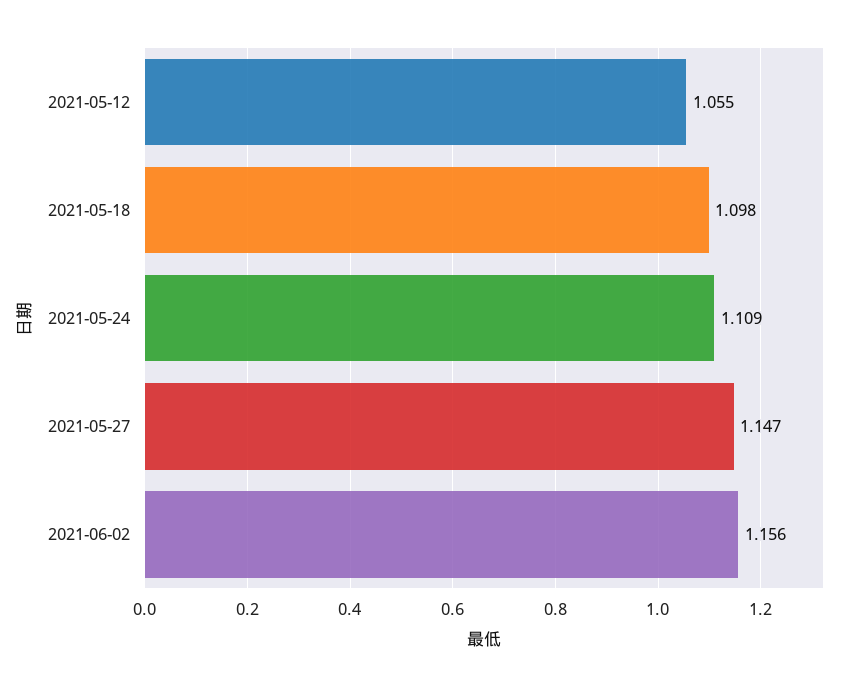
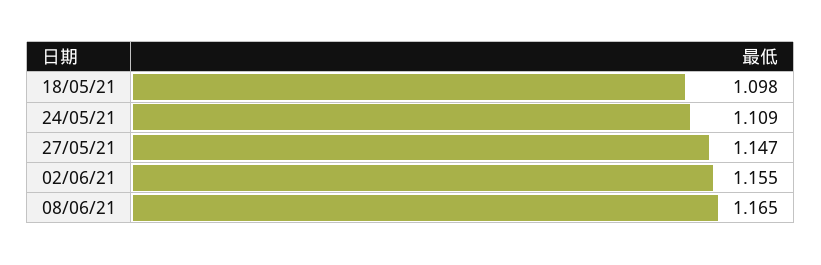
2021-05-12: 1.055 -> none
2021-06-02: 1.156 -> 1.155
08/06/21: none -> 1.165

